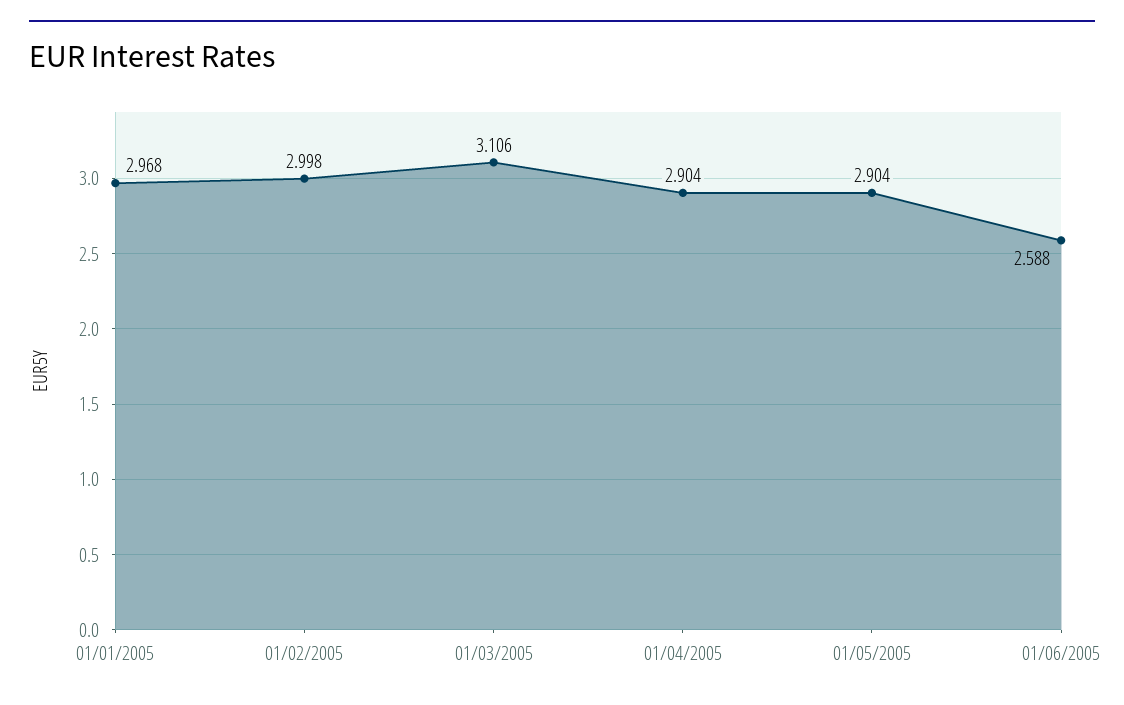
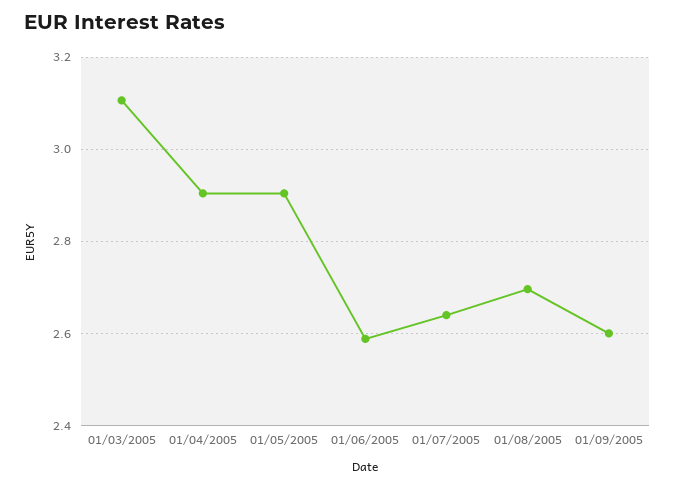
01/01/2005: 2.968 -> none
01/02/2005: 2.998 -> none
01/07/2005: none -> 2.64
01/08/2005: none -> 2.7
01/09/2005: none -> 2.6

